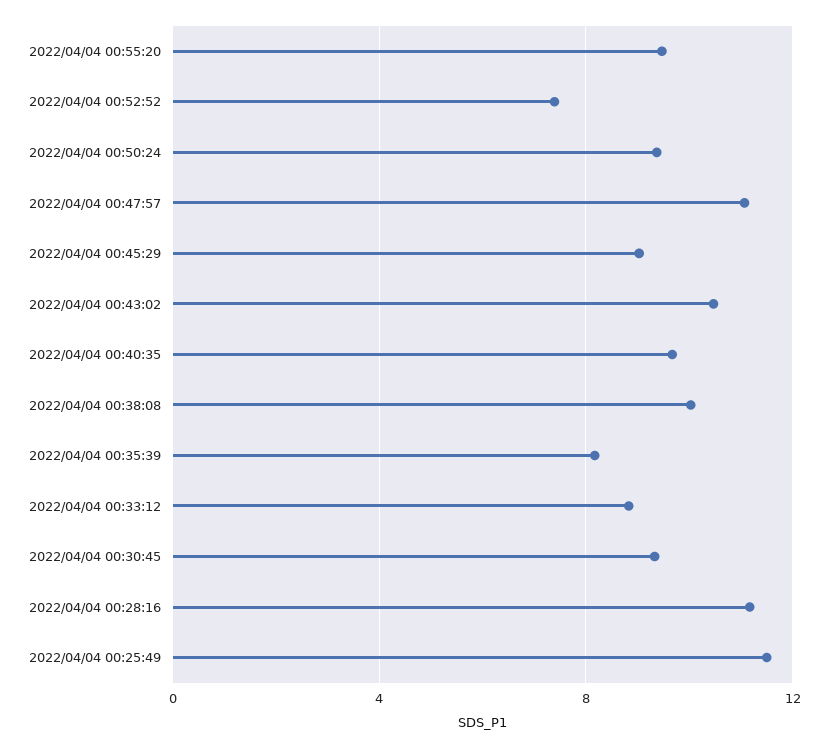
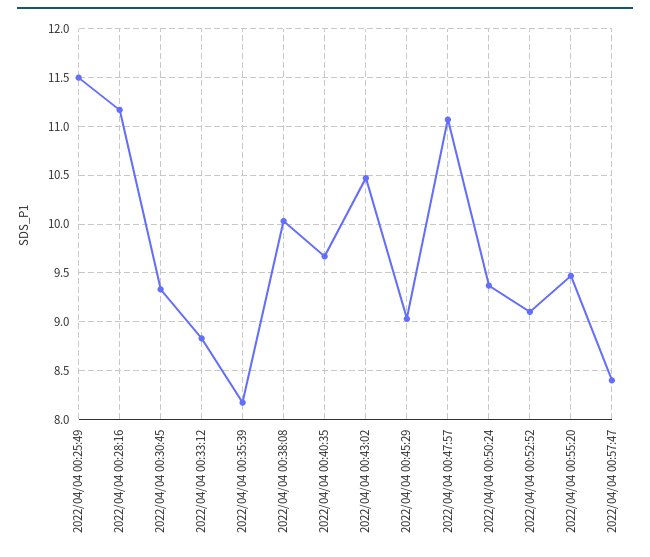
2022/04/04 00:52:52: 7.5 -> 9.1
2022/04/04 00:57:47: none -> 8.4

